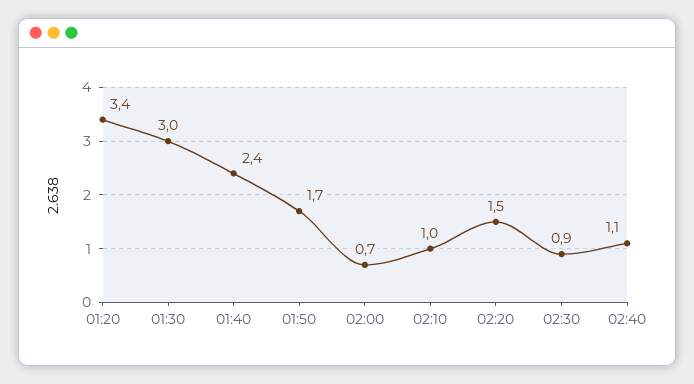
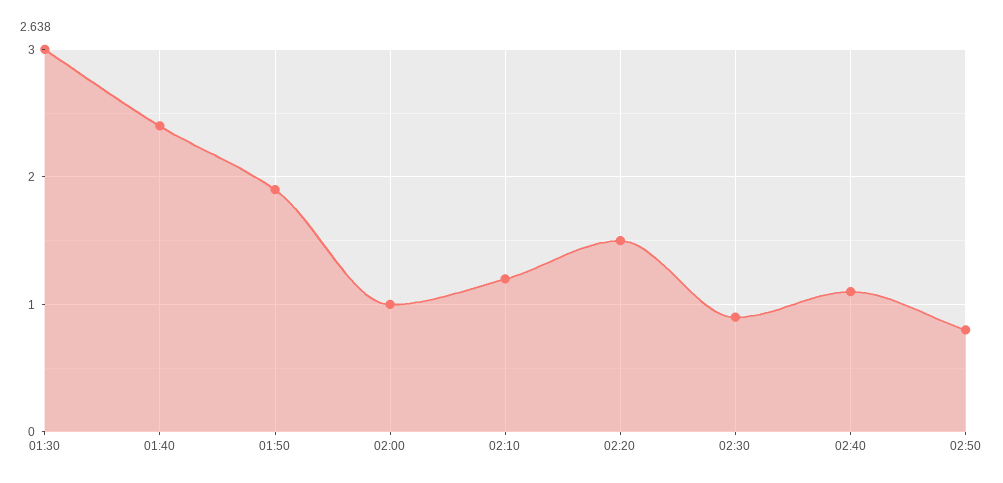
01:20: 3.4 -> none
01:50: 1.7 -> 1.9
02:00: 0.7 -> 1
02:10: 1 -> 1.2
02:50: none -> 0.8

